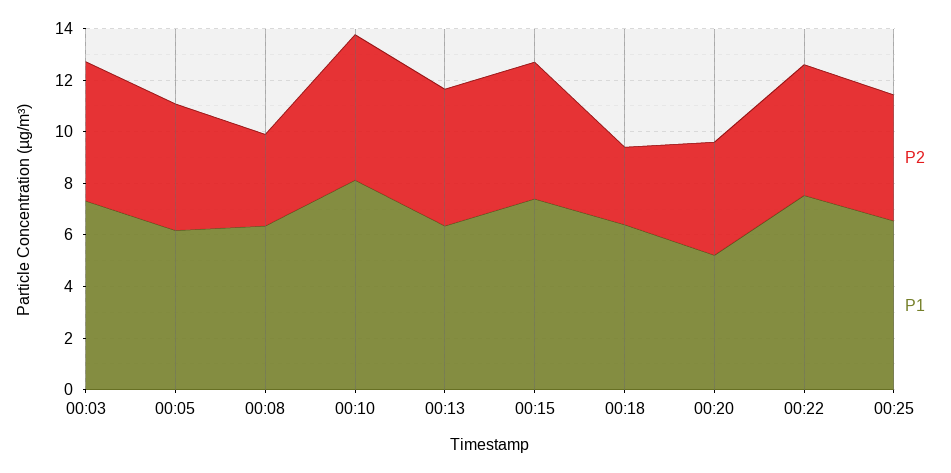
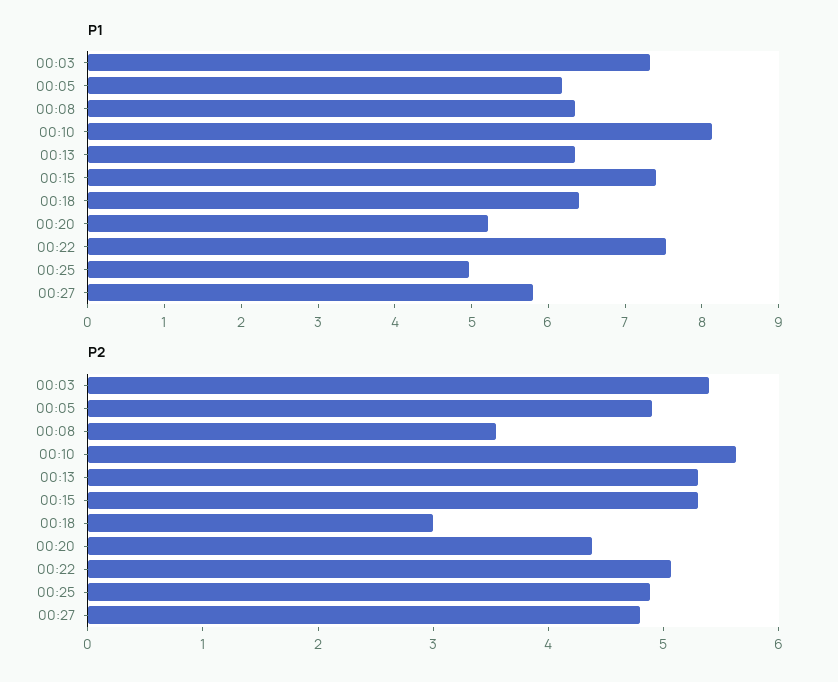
P1, 00:25: 6.5 -> 5
P1, 00:27: none -> 5.8
P2, 00:27: none -> 4.8

